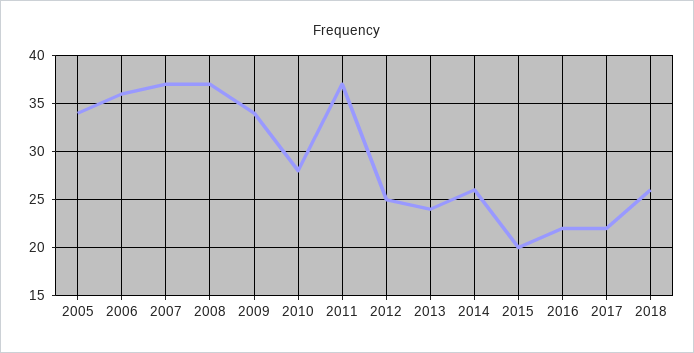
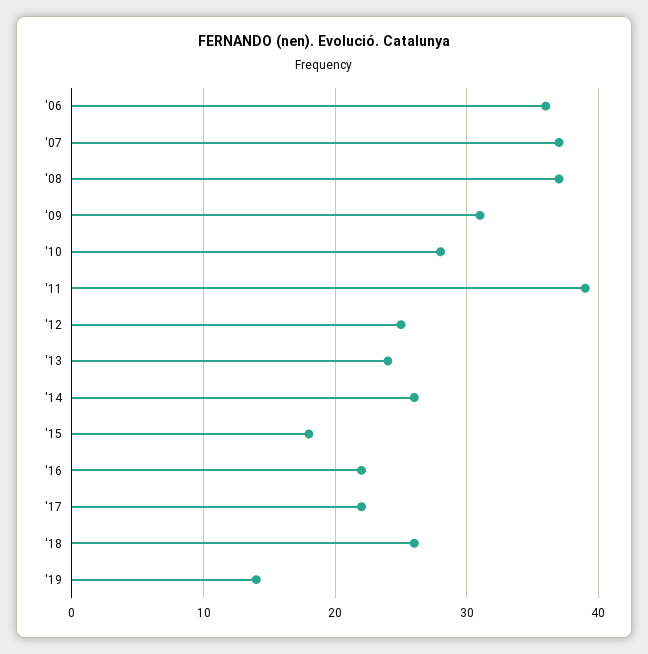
2005: 34 -> none
2009: 34 -> 31
2011: 37 -> 39
2015: 20 -> 18
'19: none -> 14

